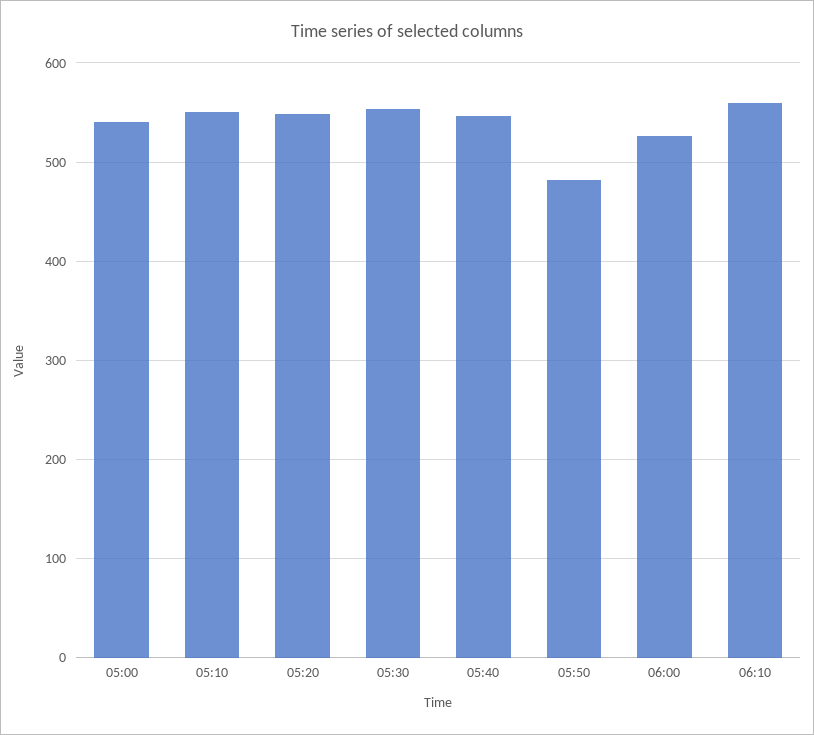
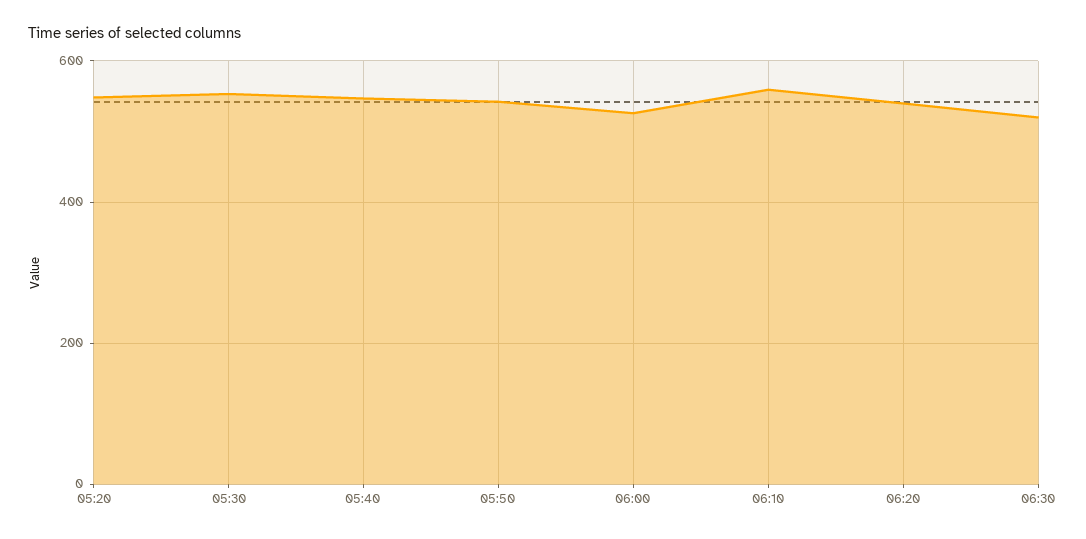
05:00: 540 -> none
05:10: 550 -> none
05:50: 480 -> 540
06:20: none -> 540
06:30: none -> 520

